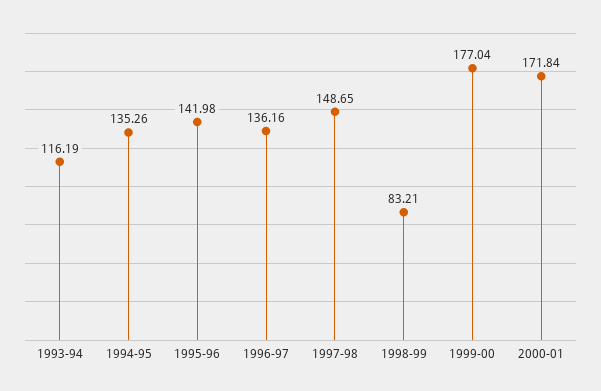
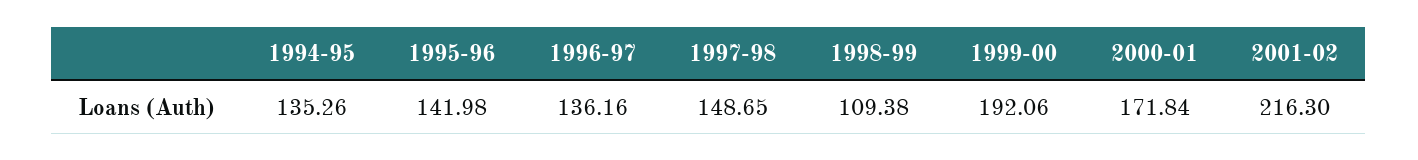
1993-94: 116.19 -> none
1998-99: 83.21 -> 109.38
1999-00: 177.04 -> 192.06
2001-02: none -> 216.3

